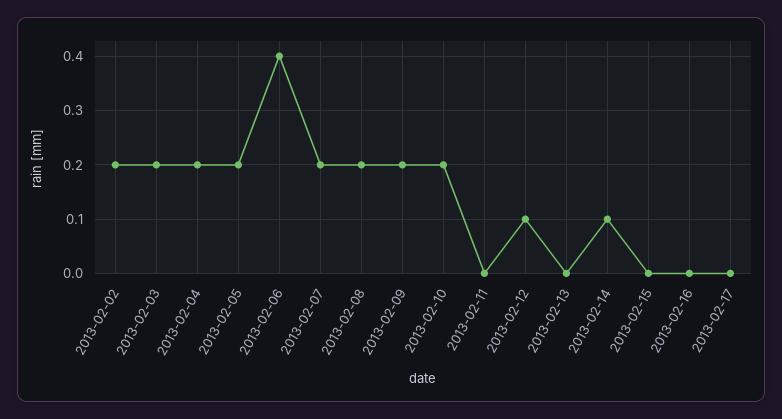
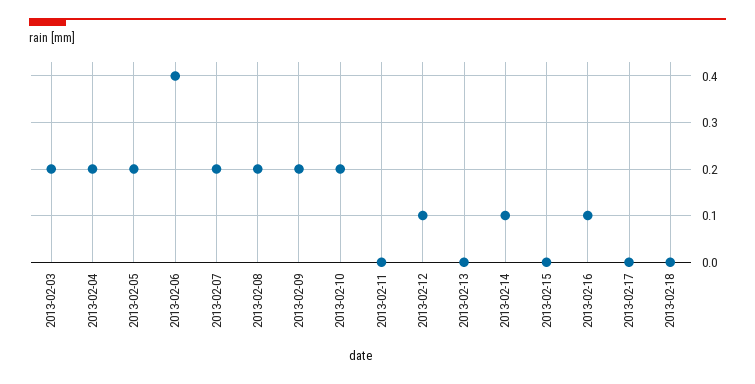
2013-02-02: 0.2 -> none
2013-02-16: 0 -> 0.1
2013-02-18: none -> 0

